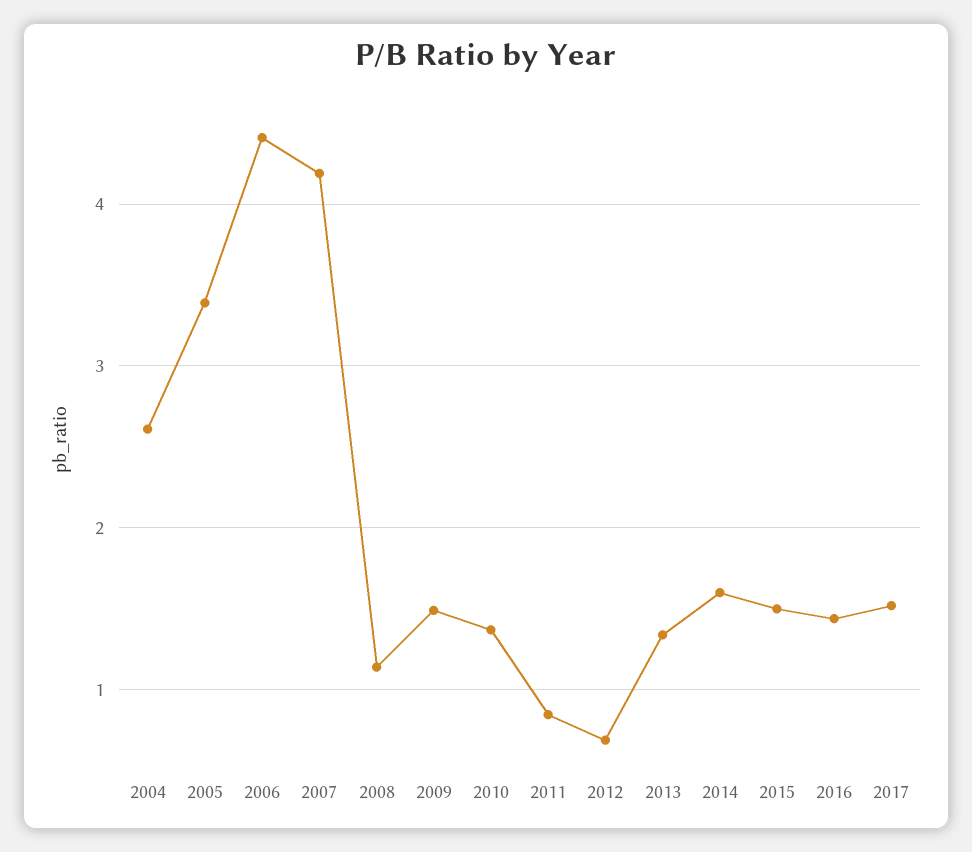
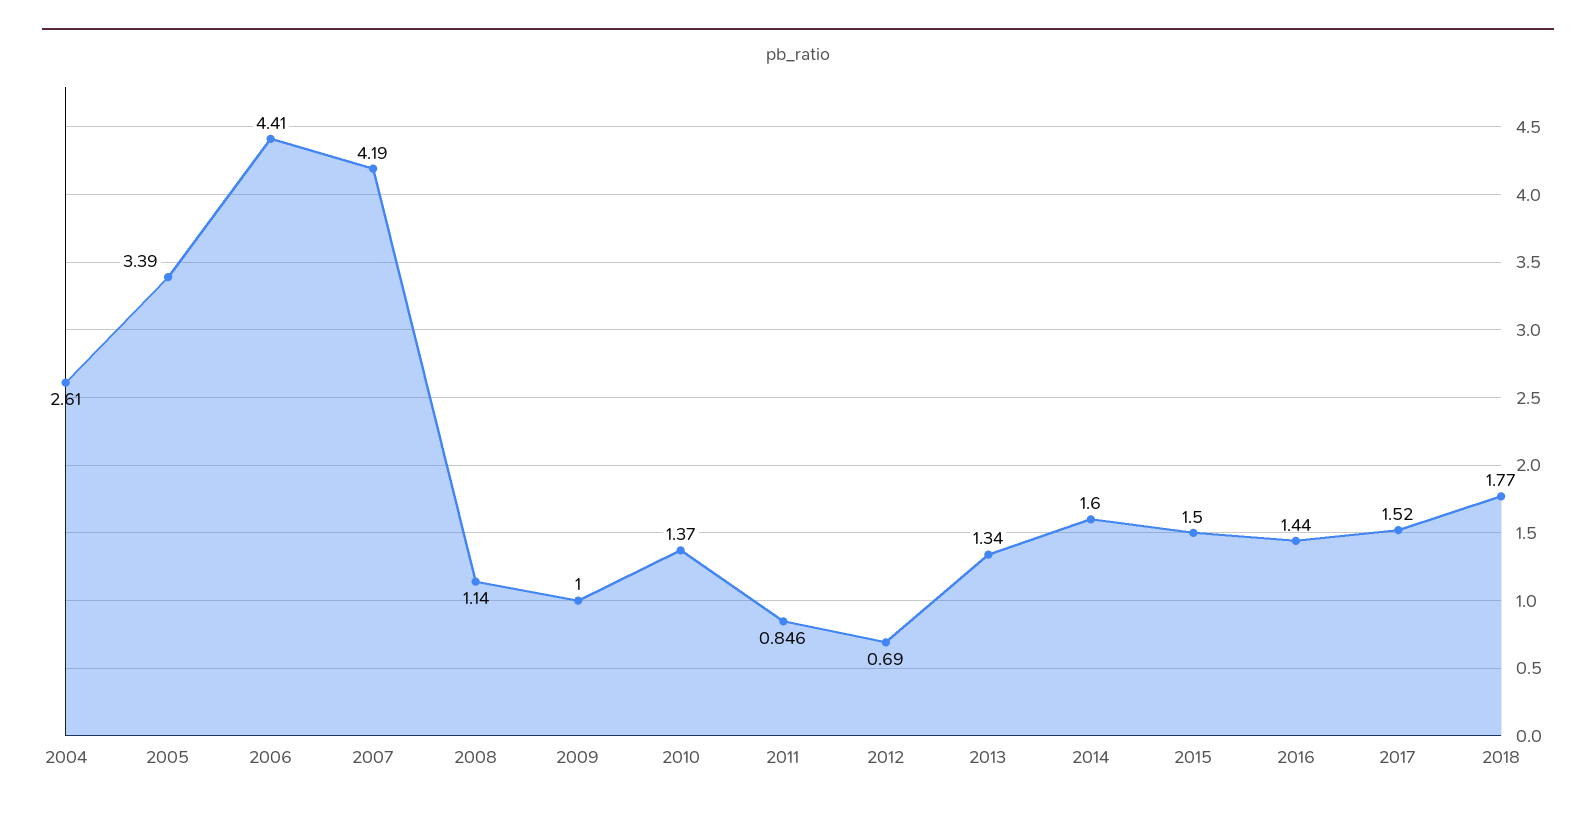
2009: 1.5 -> 1
2018: none -> 1.77

